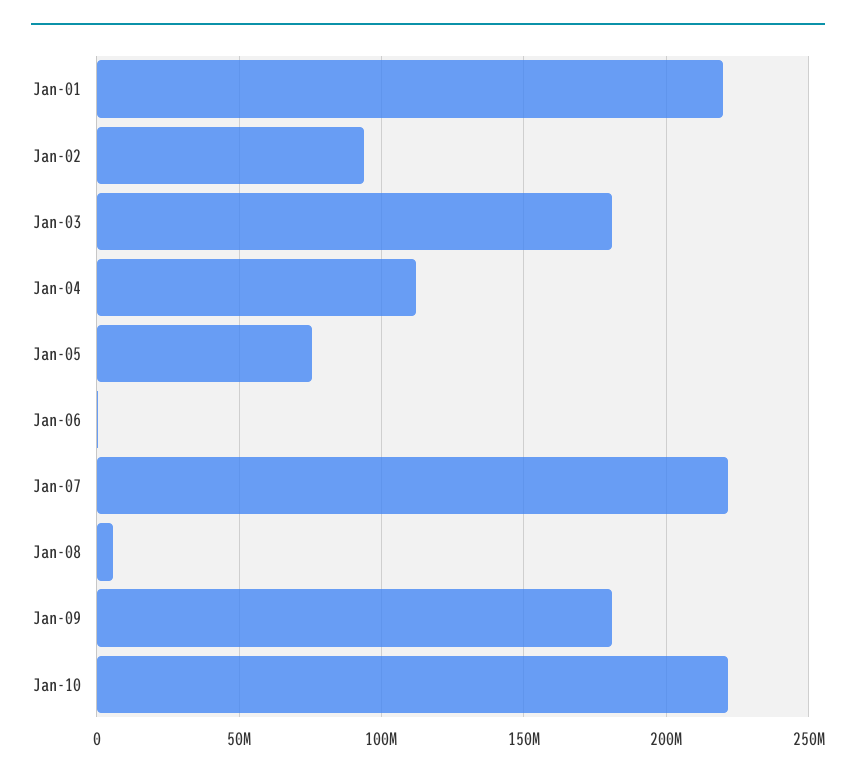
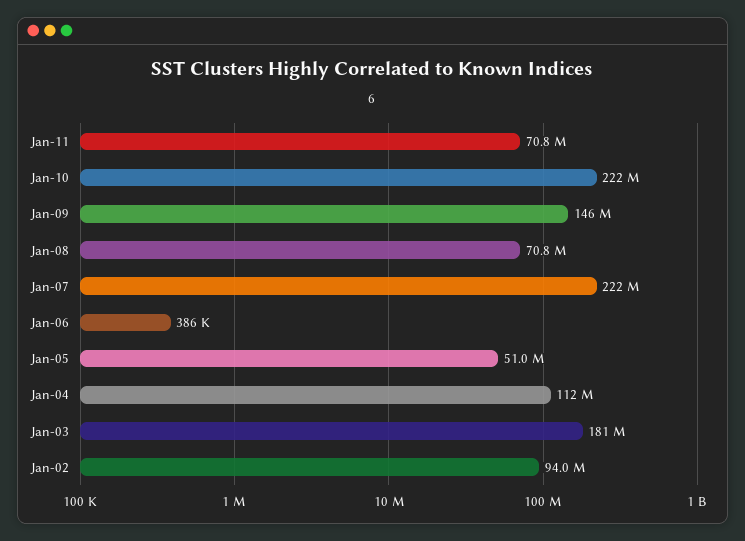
Jan-01: 220000000 -> none
Jan-05: 75000000 -> 51000000
Jan-08: 5000000 -> 70800000
Jan-09: 180000000 -> 146000000
Jan-11: none -> 70800000

